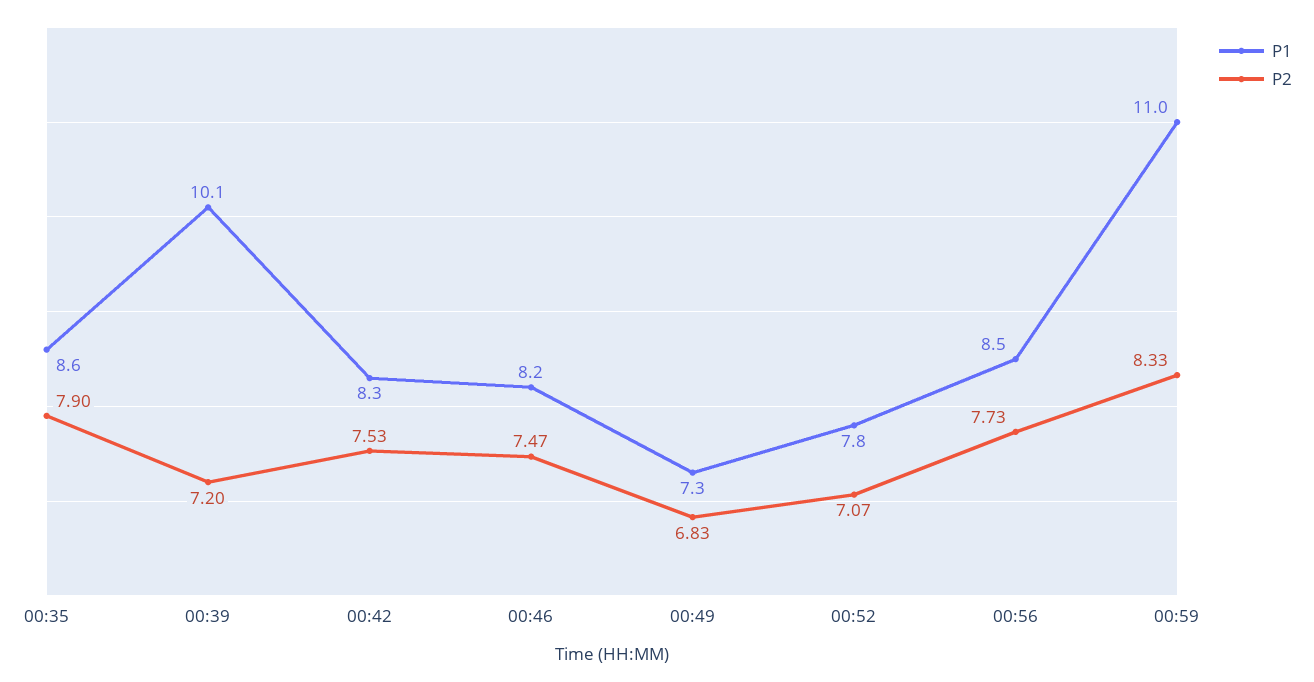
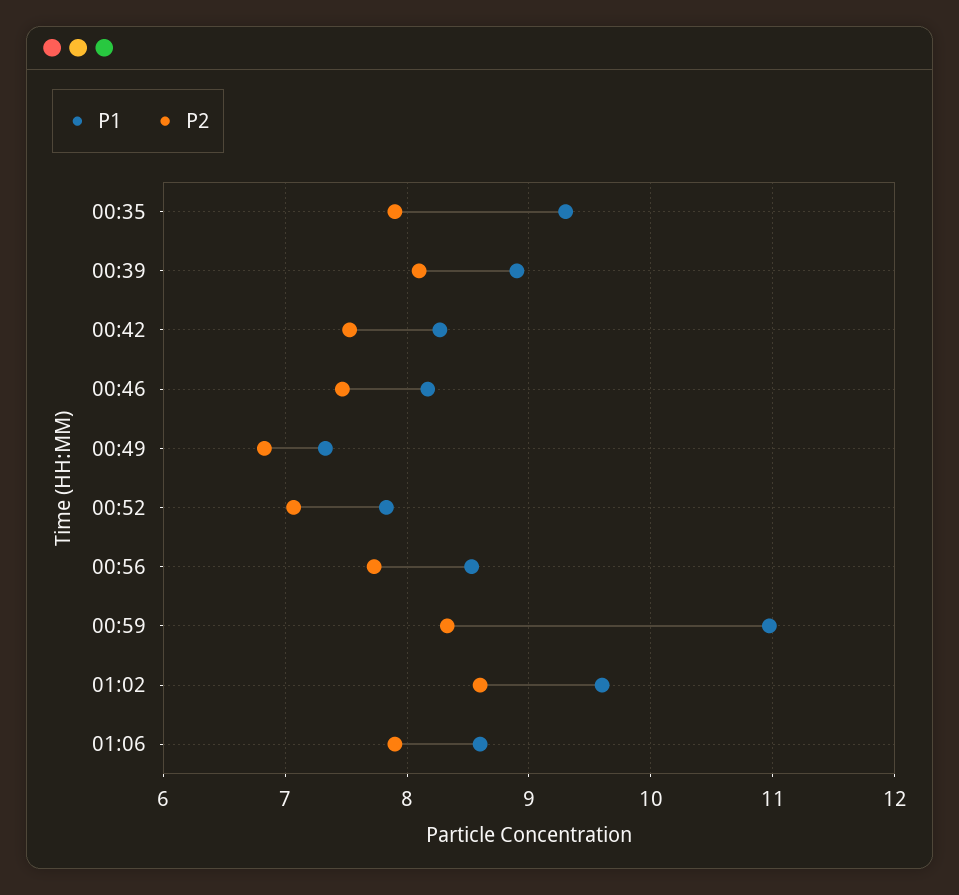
P1, 00:35: 8.6 -> 9.3
P1, 00:39: 10.1 -> 8.9
P2, 00:39: 7.2 -> 8.1
P1, 01:02: none -> 9.6
P2, 01:02: none -> 8.6
P1, 01:06: none -> 8.6
P2, 01:06: none -> 7.9

